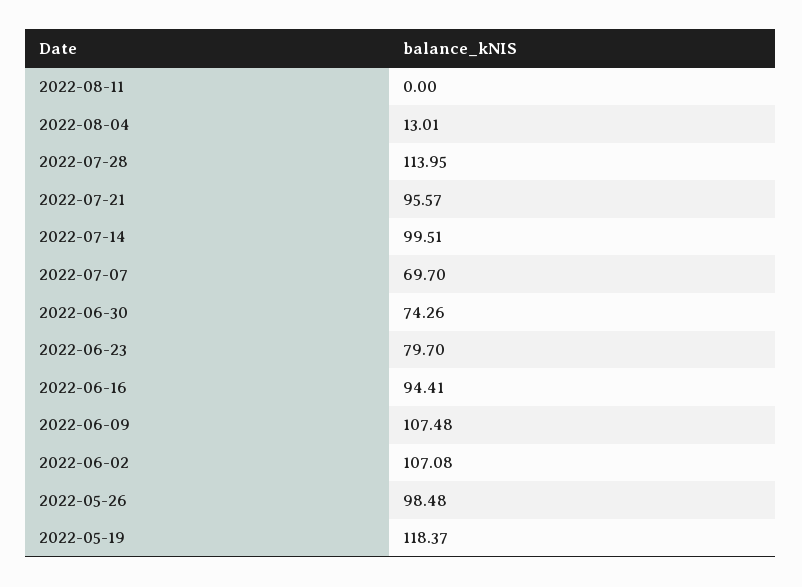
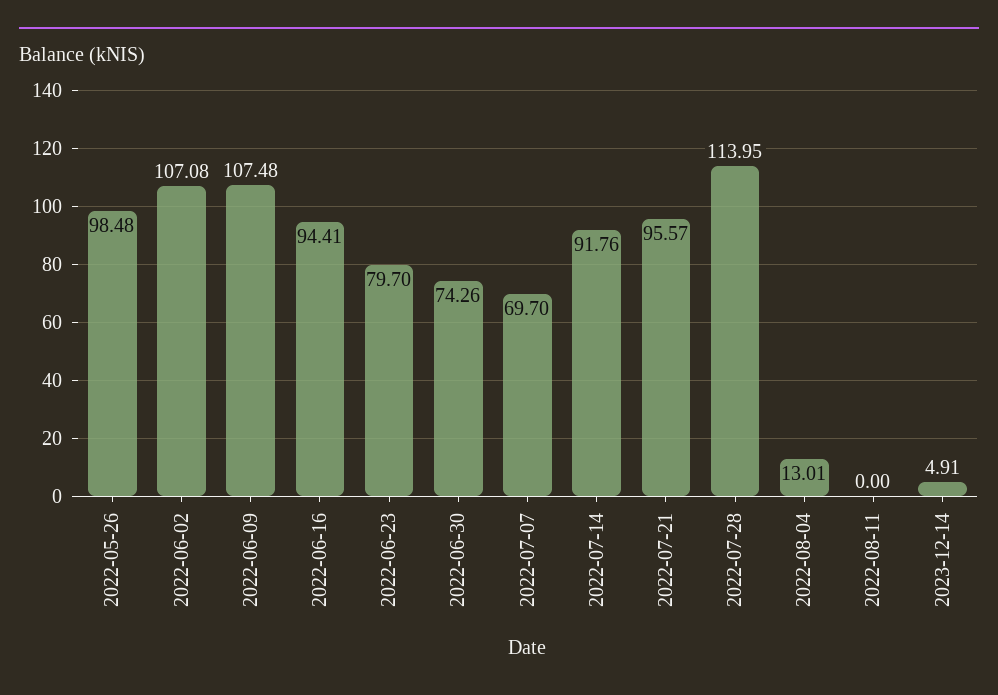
2022-07-14: 99.51 -> 91.76
2022-05-19: 118.37 -> none
2023-12-14: none -> 4.91

